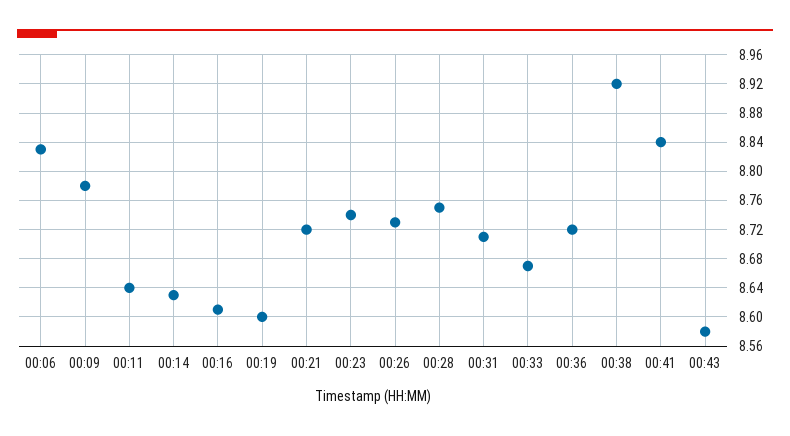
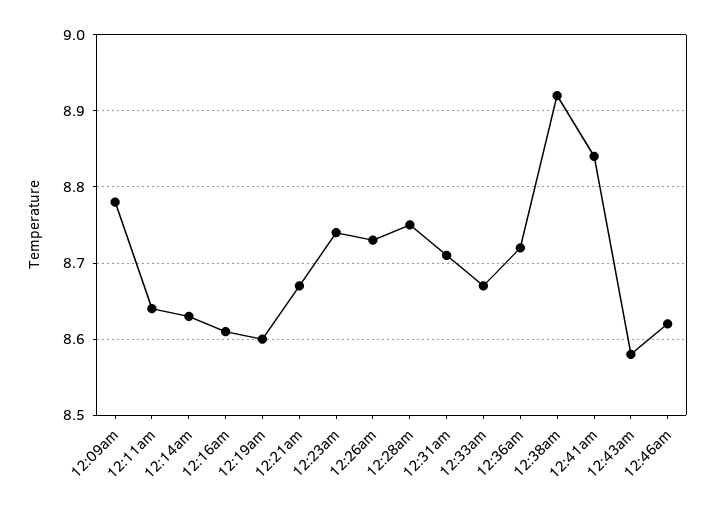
00:06: 8.83 -> none
00:21: 8.72 -> 8.67
12:46am: none -> 8.62

